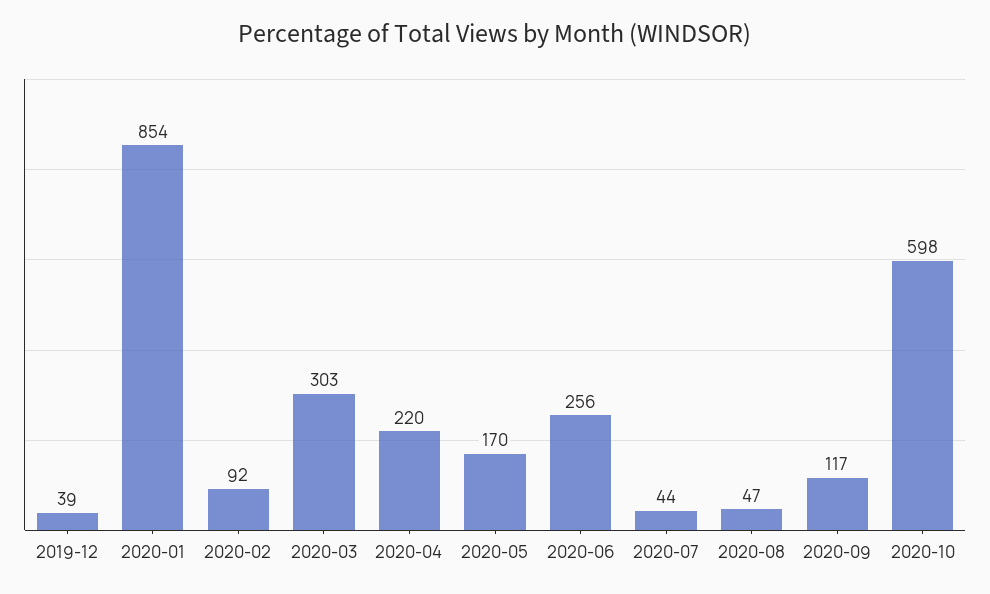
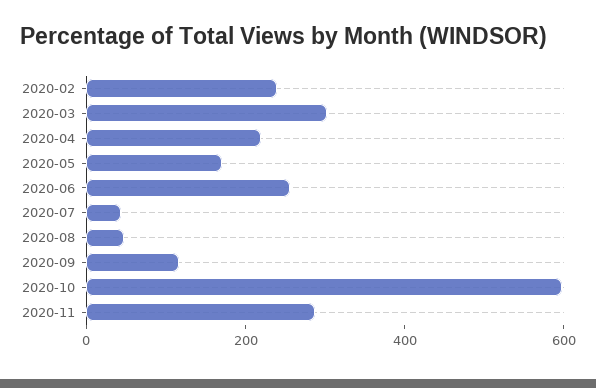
2019-12: 39 -> none
2020-01: 854 -> none
2020-02: 92 -> 250
2020-11: none -> 300

